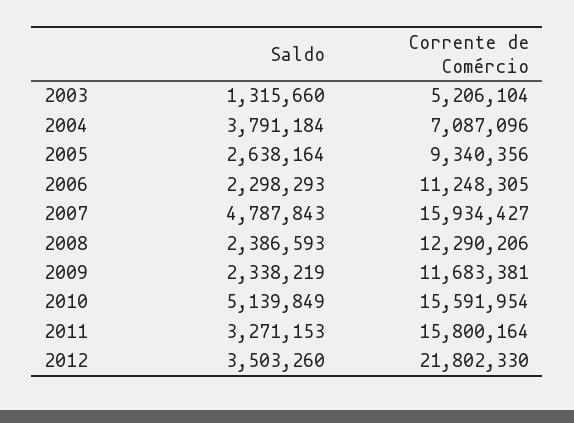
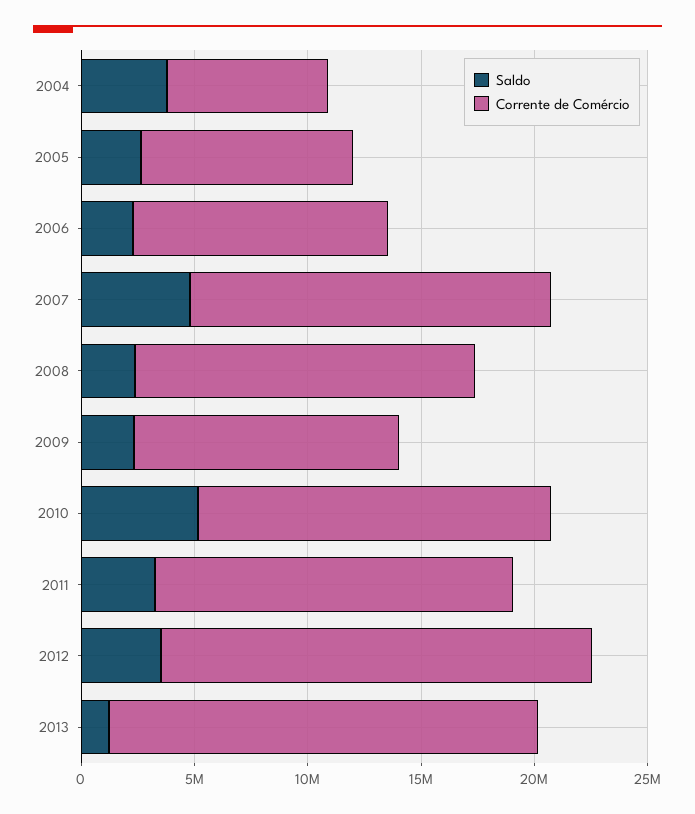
Saldo, 2003: 1315660 -> none
Corrente de Comércio, 2003: 5206104 -> none
Corrente de Comércio, 2008: 12290206 -> 15000000
Corrente de Comércio, 2012: 21802330 -> 19000000
Saldo, 2013: none -> 1000000
Corrente de Comércio, 2013: none -> 19000000

